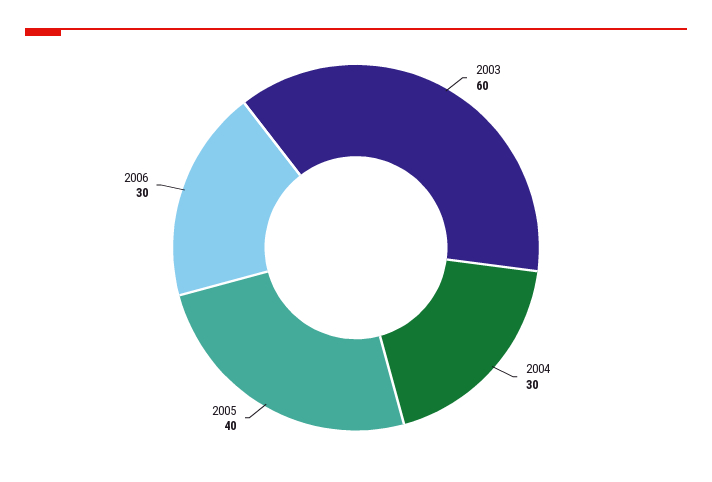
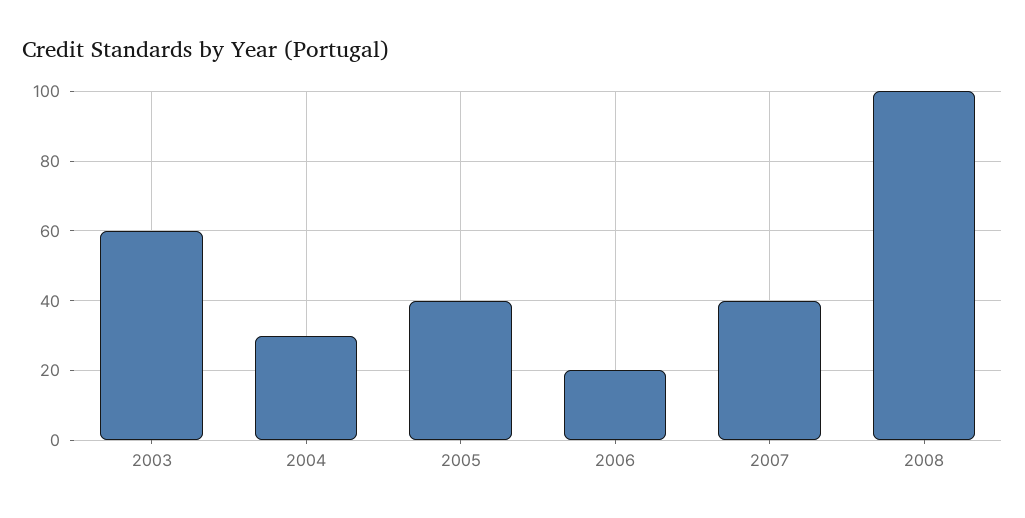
2006: 30 -> 20
2007: none -> 40
2008: none -> 100

